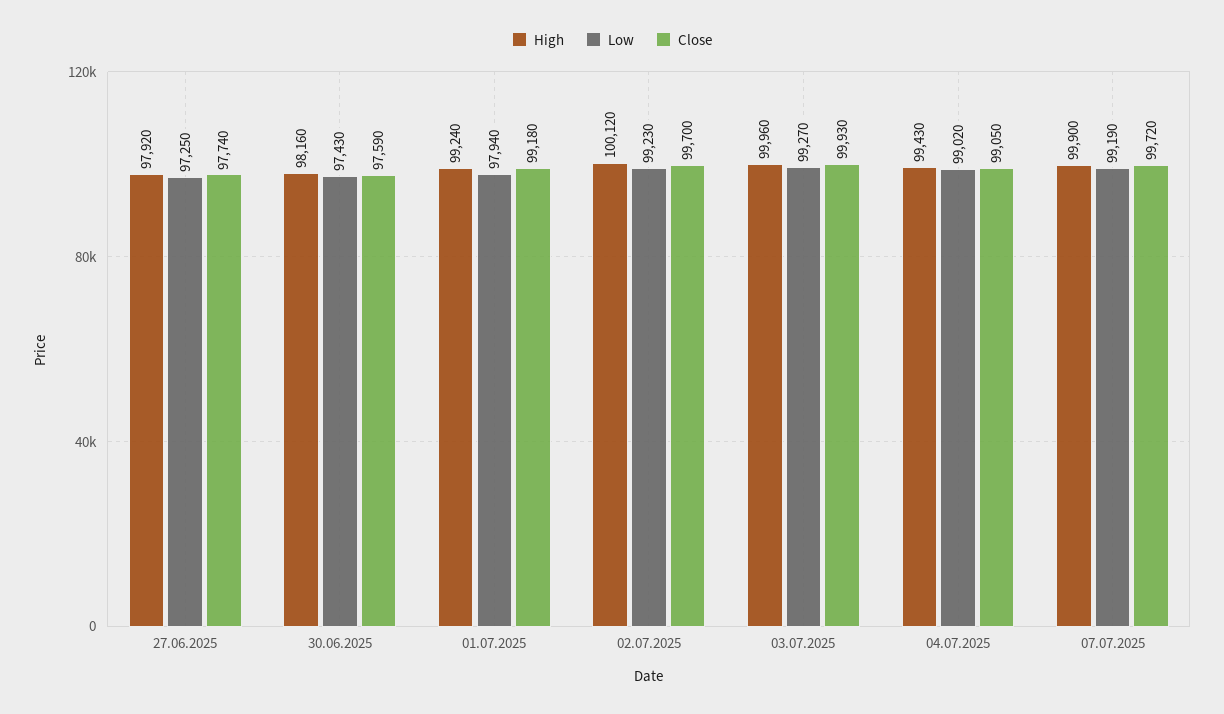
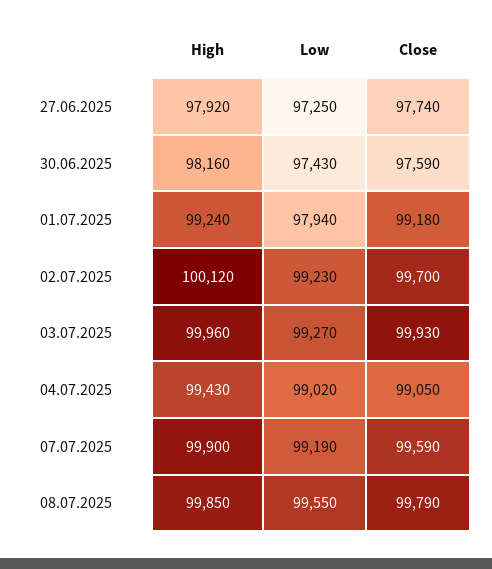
Close, 07.07.2025: 99720 -> 99590
High, 08.07.2025: none -> 99850
Low, 08.07.2025: none -> 99550
Close, 08.07.2025: none -> 99790

